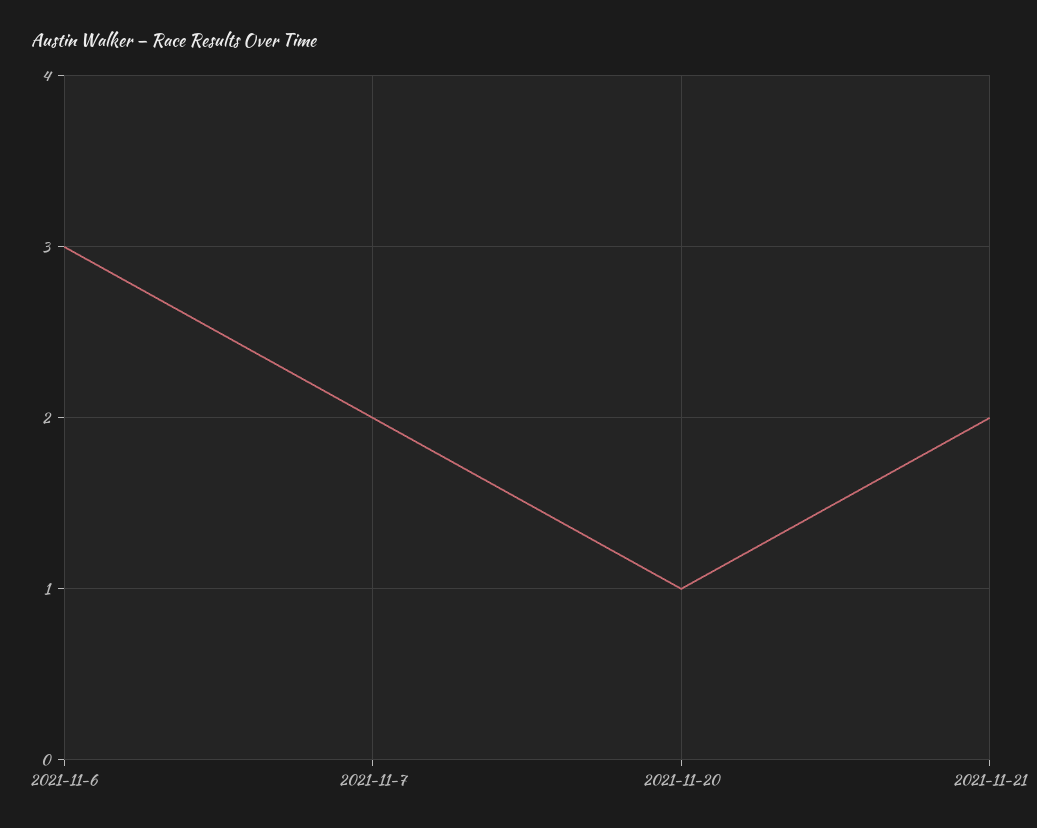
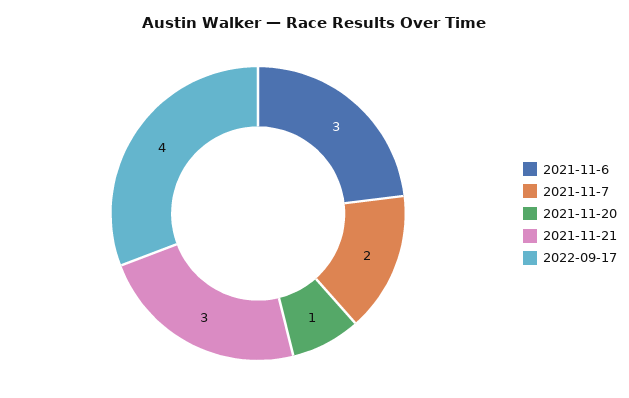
2021-11-21: 2 -> 3
2022-09-17: none -> 4

